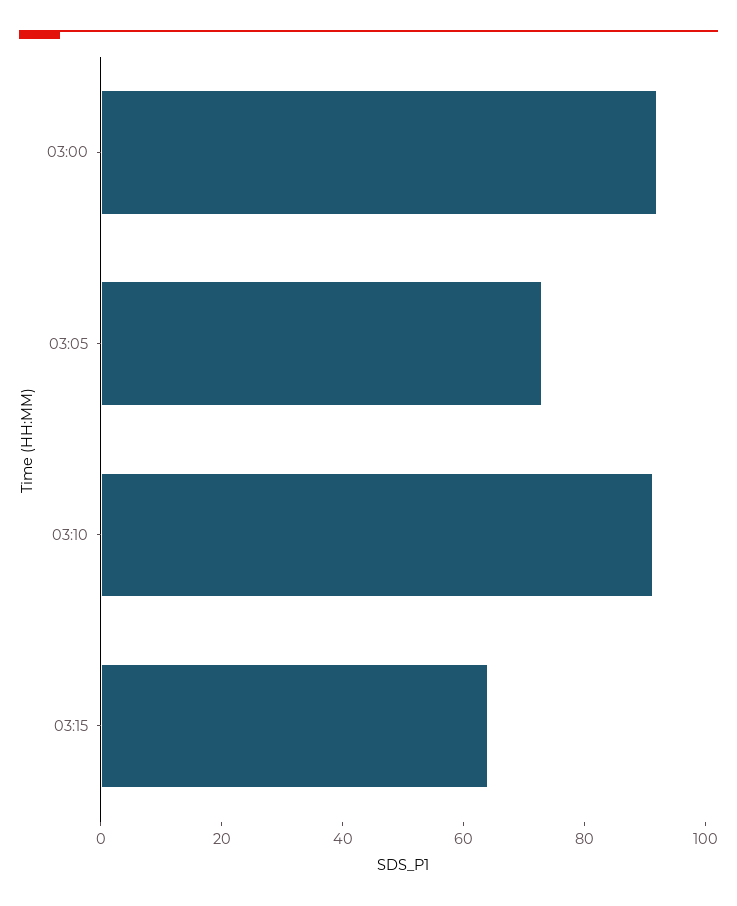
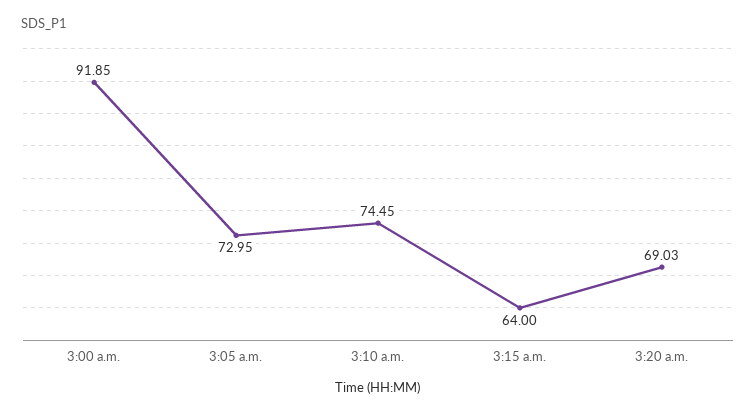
03:10: 90 -> 74.45
3:20 a.m.: none -> 69.03

